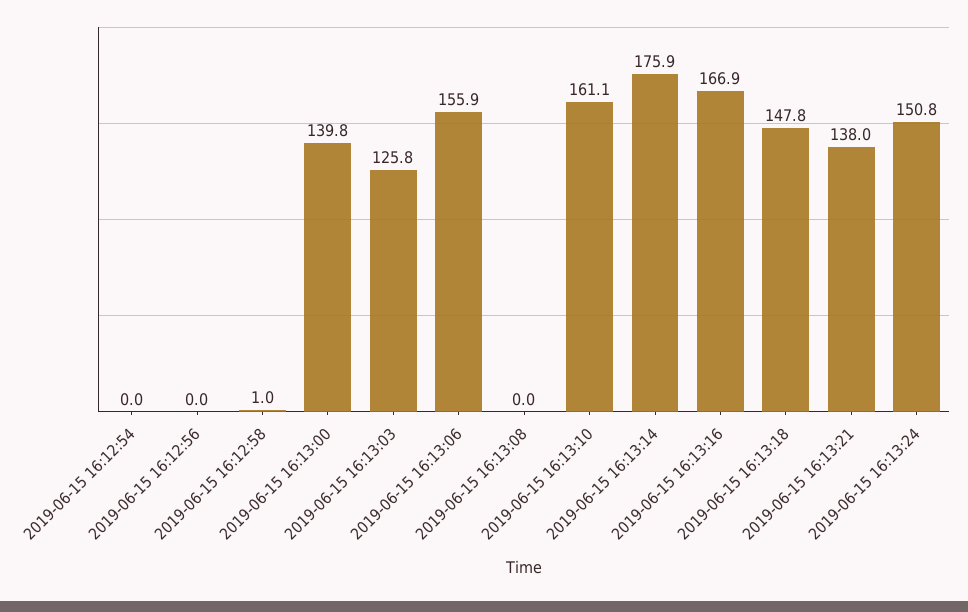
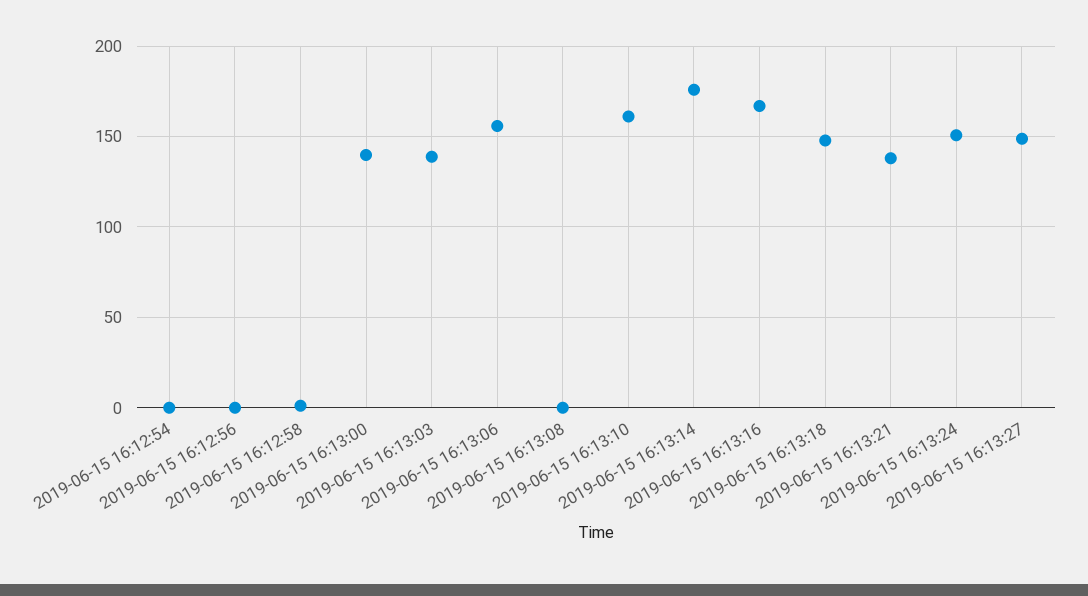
2019-06-15 16:13:03: 125.8 -> 140
2019-06-15 16:13:27: none -> 150

